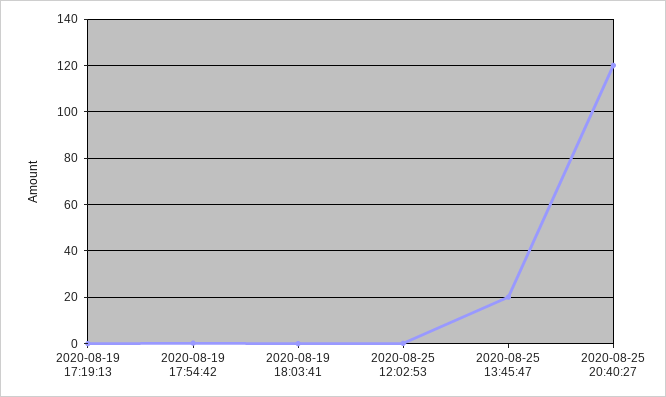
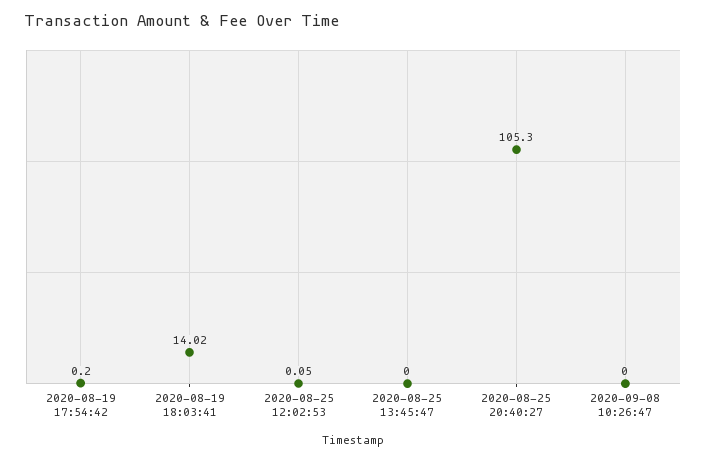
2020-08-19 17:19:13: 0 -> none
2020-08-19 18:03:41: 0 -> 14.02
2020-08-25 13:45:47: 20 -> 0
2020-08-25 20:40:27: 120 -> 105.3
2020-09-08 10:26:47: none -> 0

